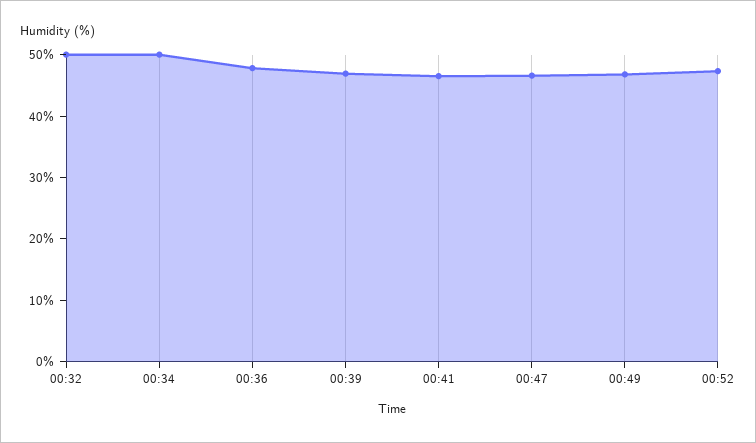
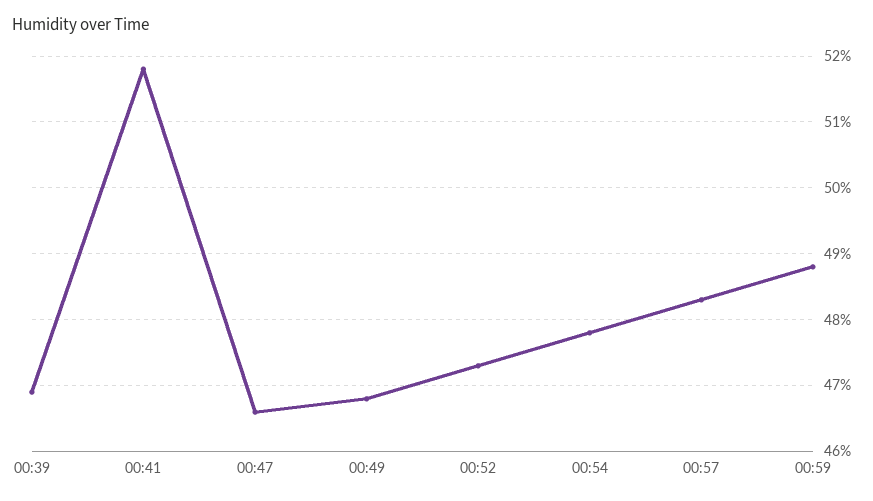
00:32: 50 -> none
00:34: 50 -> none
00:36: 48 -> none
00:41: 46 -> 51.8
00:54: none -> 47.8
00:57: none -> 48.3
00:59: none -> 48.8

